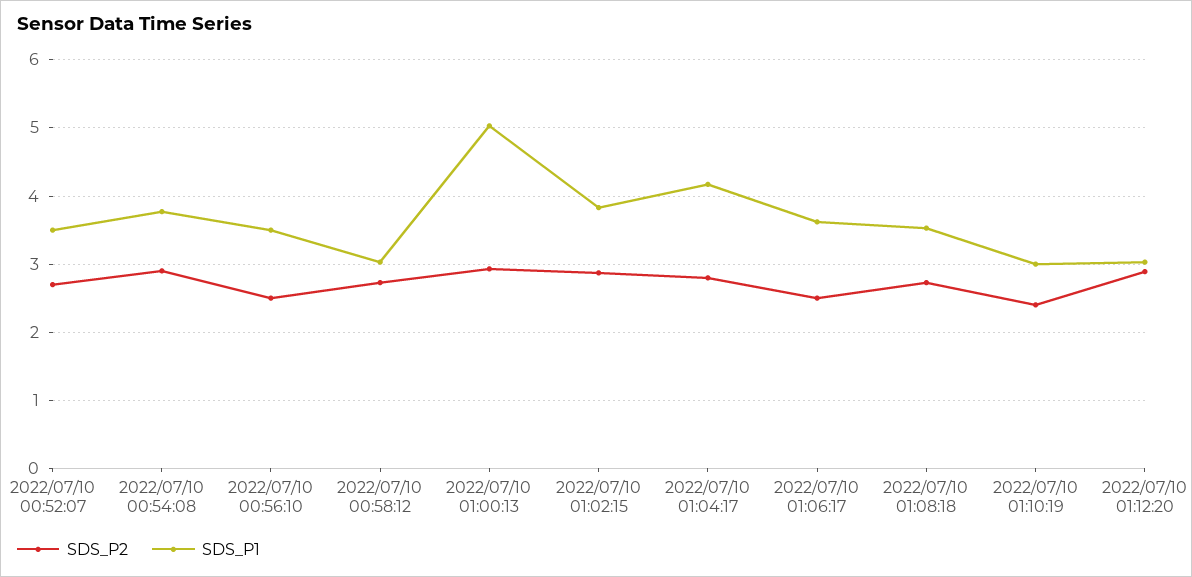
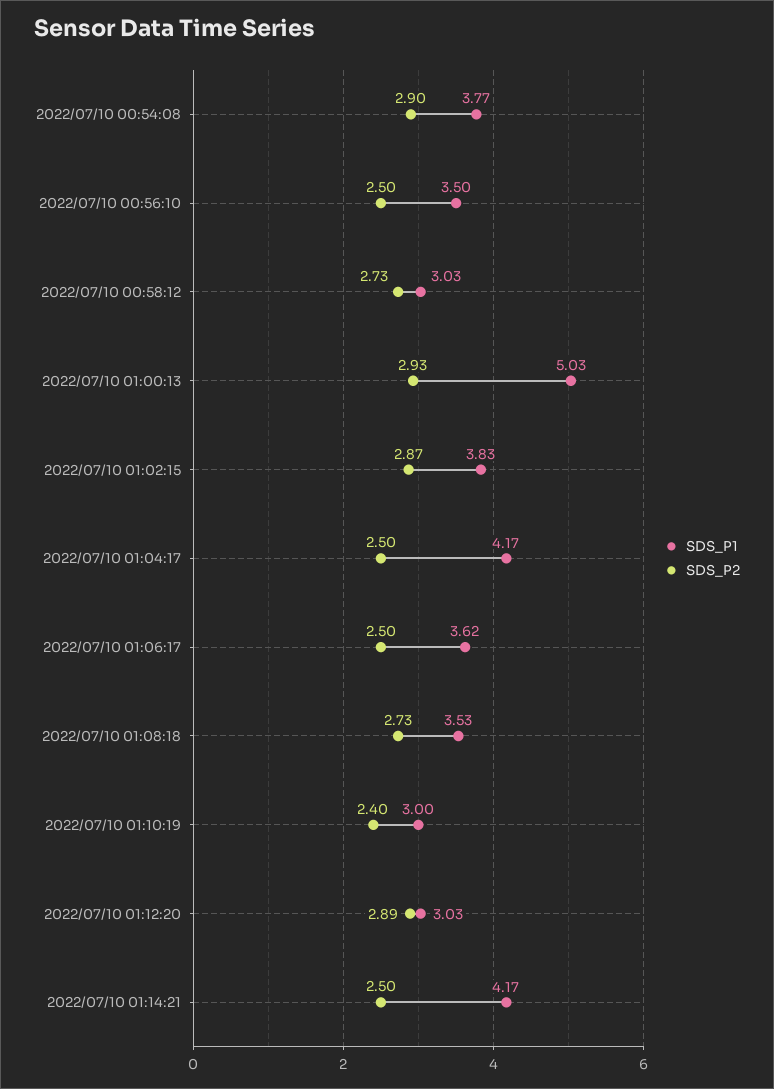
SDS_P2, 2022/07/10 00:52:07: 2.7 -> none
SDS_P1, 2022/07/10 00:52:07: 3.5 -> none
SDS_P2, 2022/07/10 01:04:17: 2.8 -> 2.5
SDS_P1, 2022/07/10 01:14:21: none -> 4.17
SDS_P2, 2022/07/10 01:14:21: none -> 2.5

